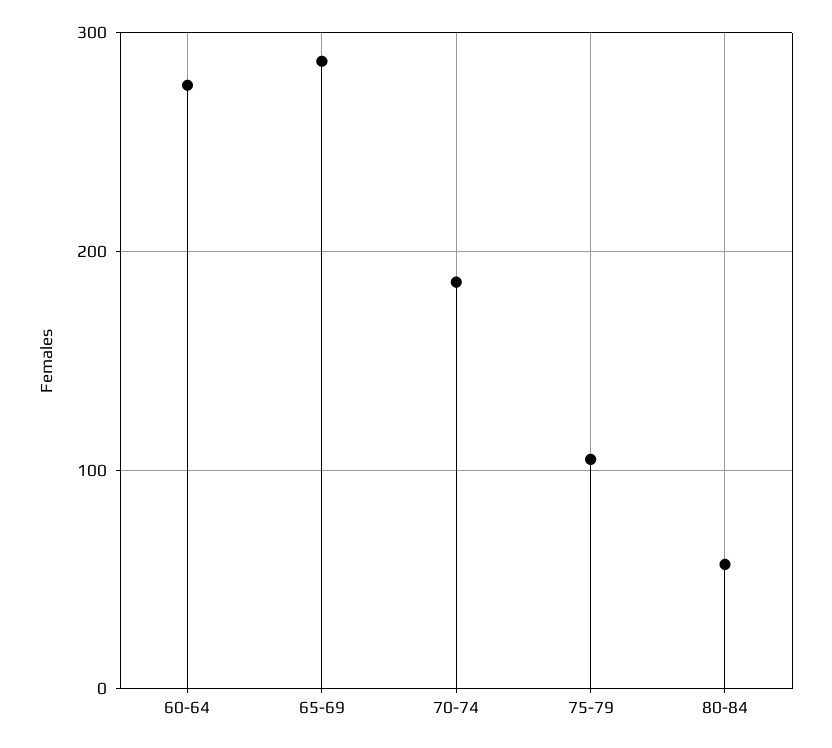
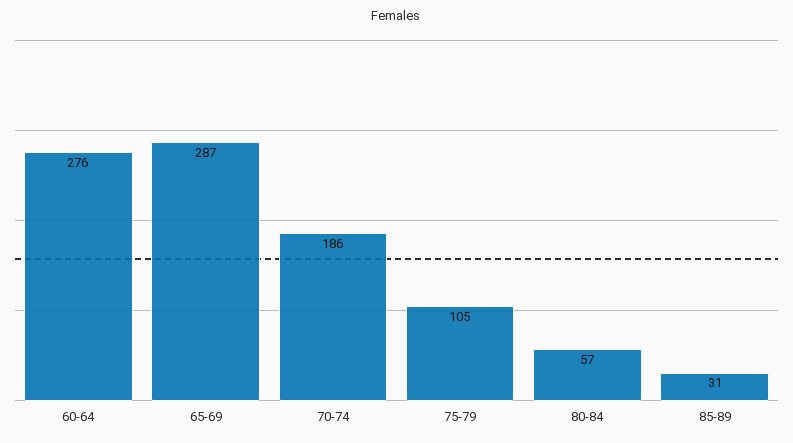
85-89: none -> 31

